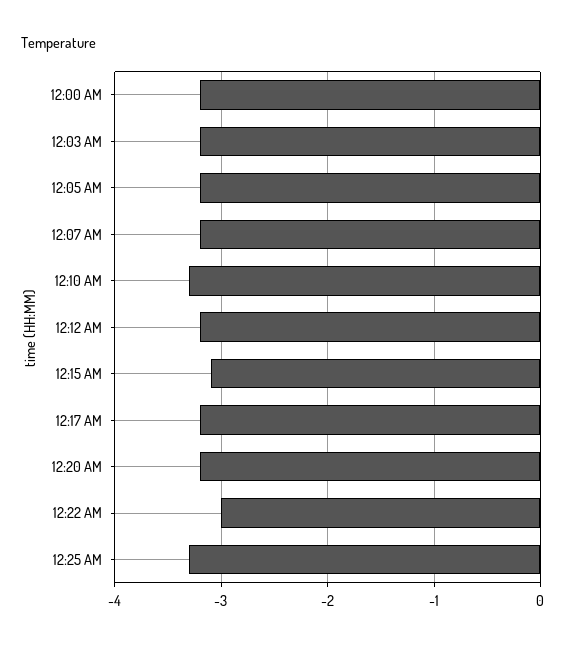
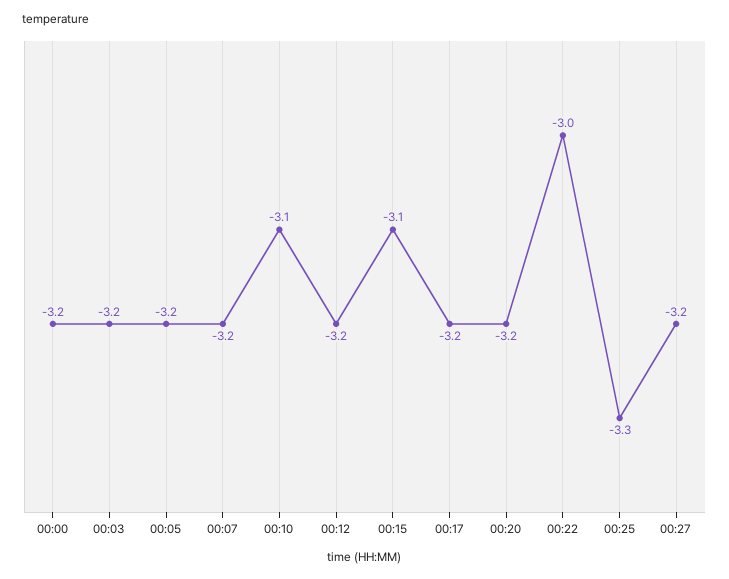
12:10 AM: -3.3 -> -3.1
00:27: none -> -3.2

